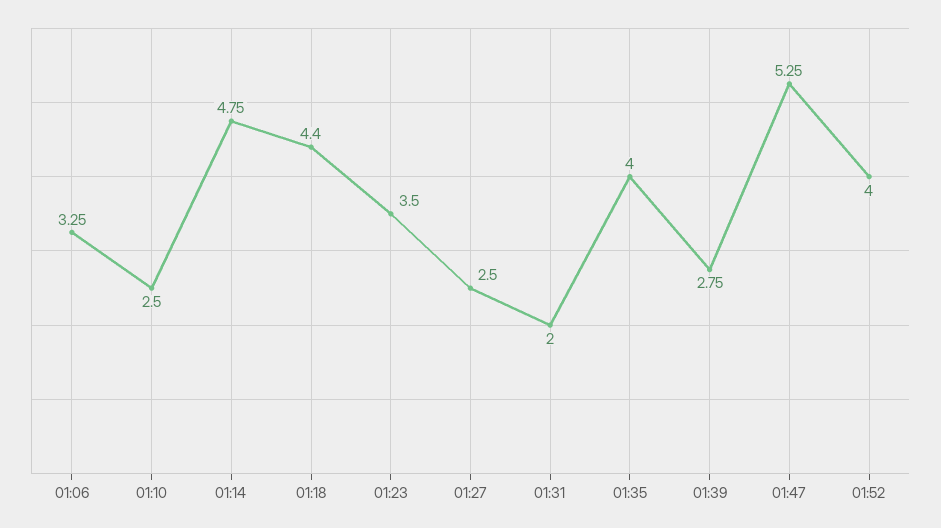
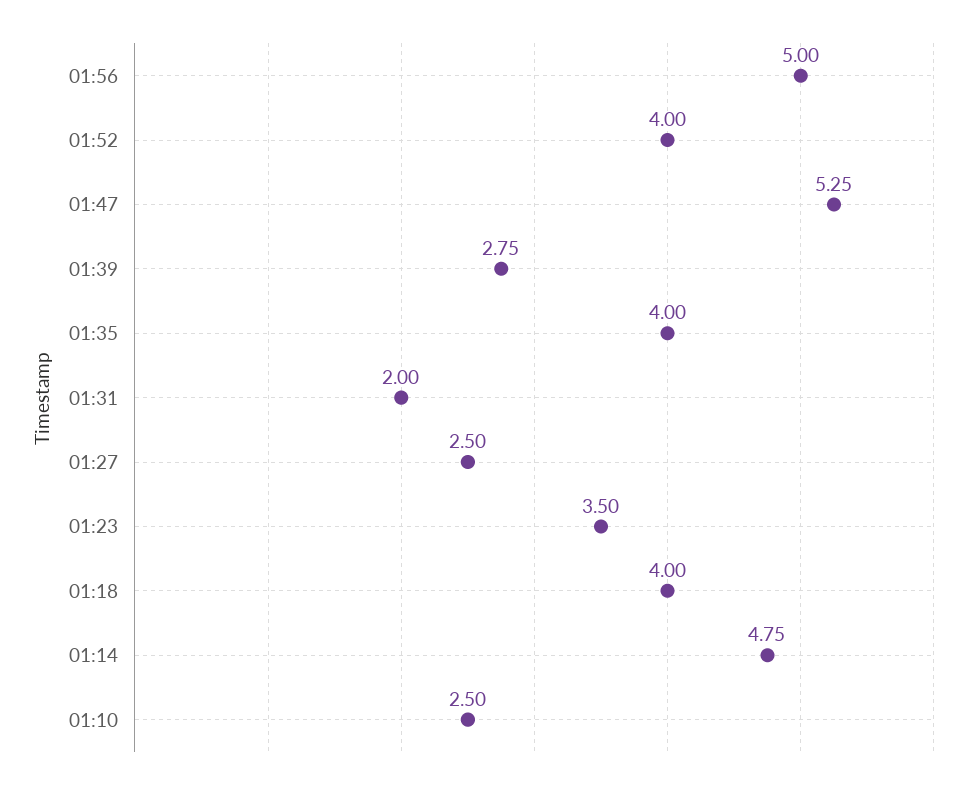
01:06: 3.25 -> none
01:18: 4.4 -> 4
01:56: none -> 5

